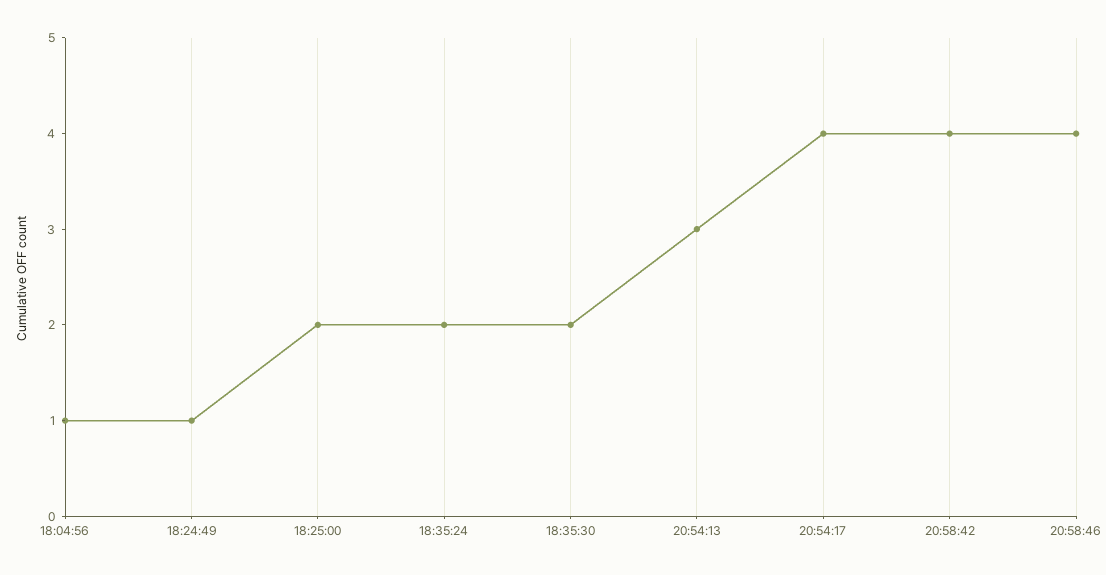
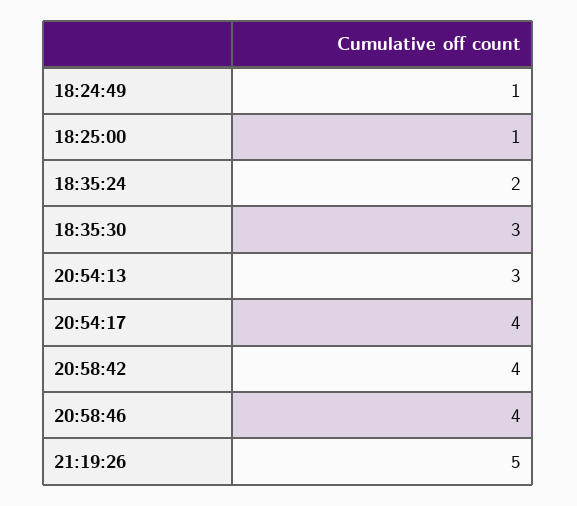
18:04:56: 1 -> none
18:25:00: 2 -> 1
18:35:30: 2 -> 3
21:19:26: none -> 5

